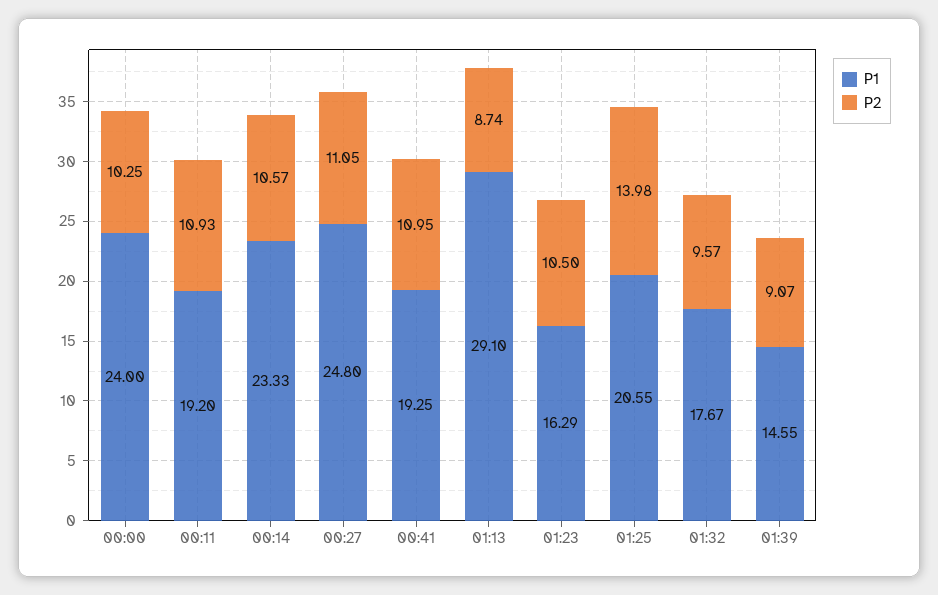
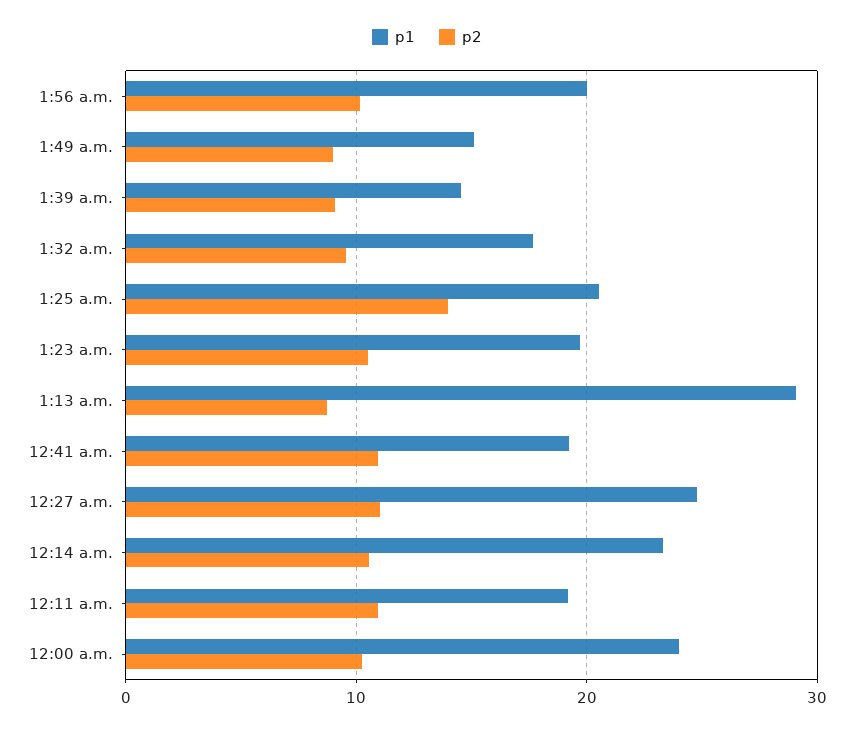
P1, 01:23: 16.29 -> 20
P1, 1:56 a.m.: none -> 20
P2, 1:56 a.m.: none -> 10
P1, 1:49 a.m.: none -> 15
P2, 1:49 a.m.: none -> 9

